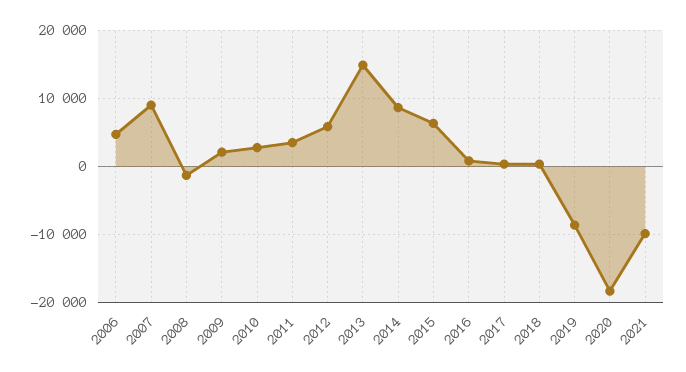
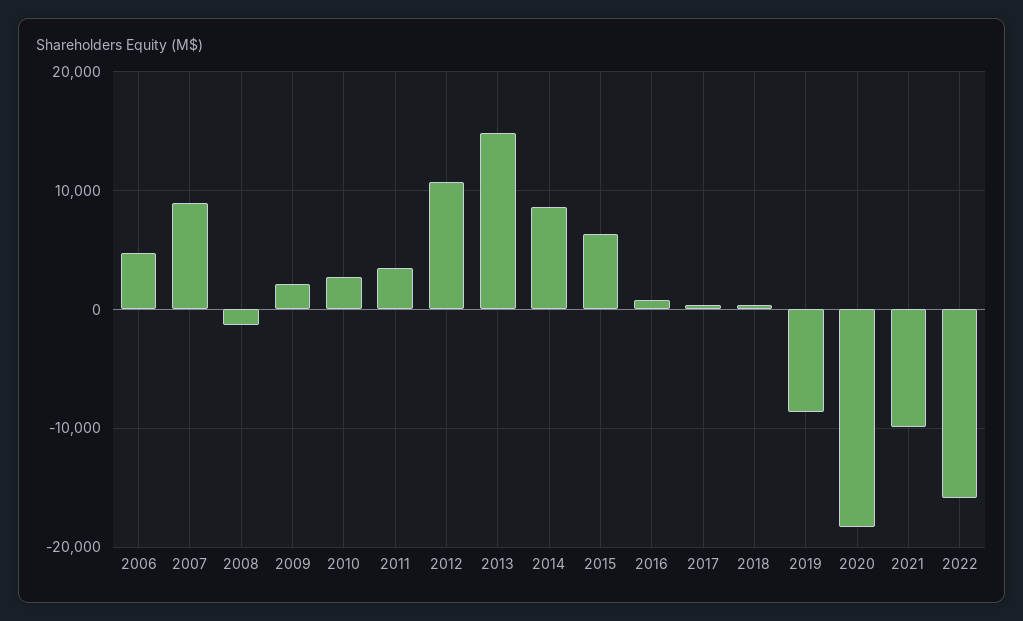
2012: 6000 -> 11000
2022: none -> -16000

